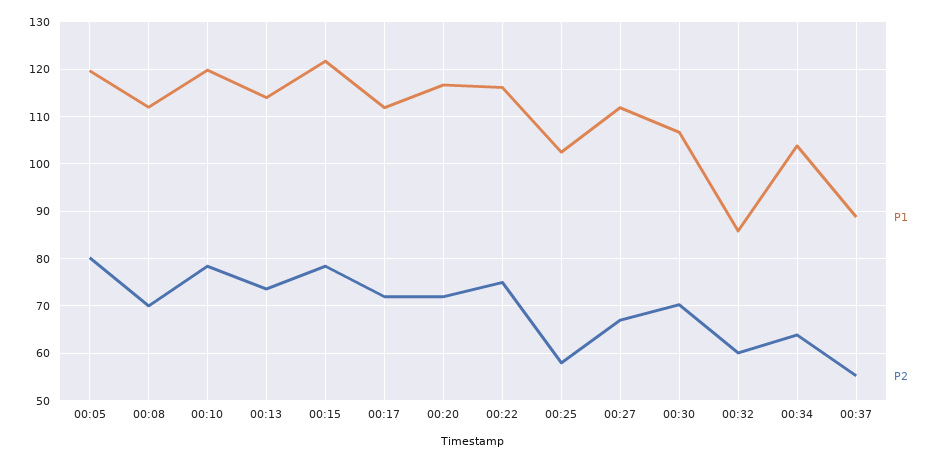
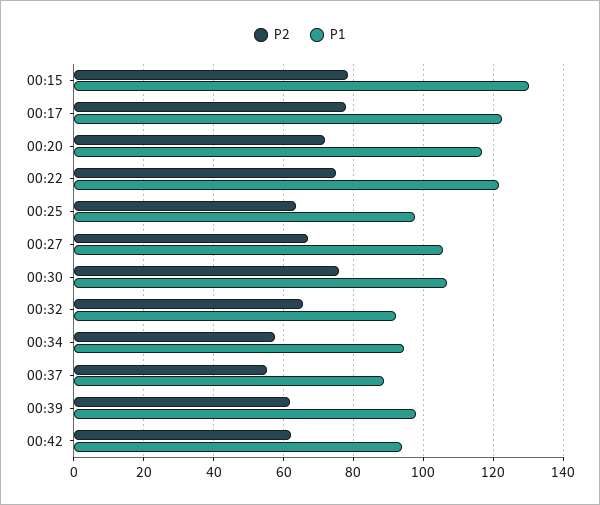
P1, 00:05: 120 -> none
P2, 00:05: 80 -> none
P1, 00:08: 112 -> none
P2, 00:08: 70 -> none
P1, 00:10: 120 -> none
P2, 00:10: 78 -> none
P1, 00:13: 114 -> none
P2, 00:13: 74 -> none
P1, 00:15: 122 -> 130
P1, 00:17: 112 -> 122
P2, 00:17: 72 -> 78
P1, 00:22: 116 -> 122
P1, 00:25: 102 -> 98
P2, 00:25: 58 -> 64
P1, 00:27: 112 -> 106
P2, 00:30: 70 -> 76
P1, 00:32: 86 -> 92
P2, 00:32: 60 -> 66
P1, 00:34: 104 -> 94
P2, 00:34: 64 -> 58
P2, 00:39: none -> 62
P1, 00:39: none -> 98
P2, 00:42: none -> 62
P1, 00:42: none -> 94

